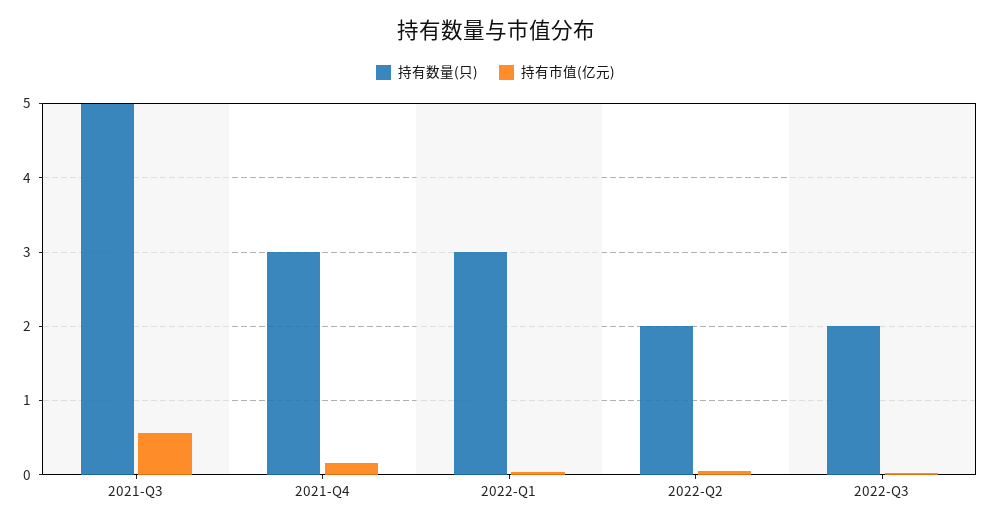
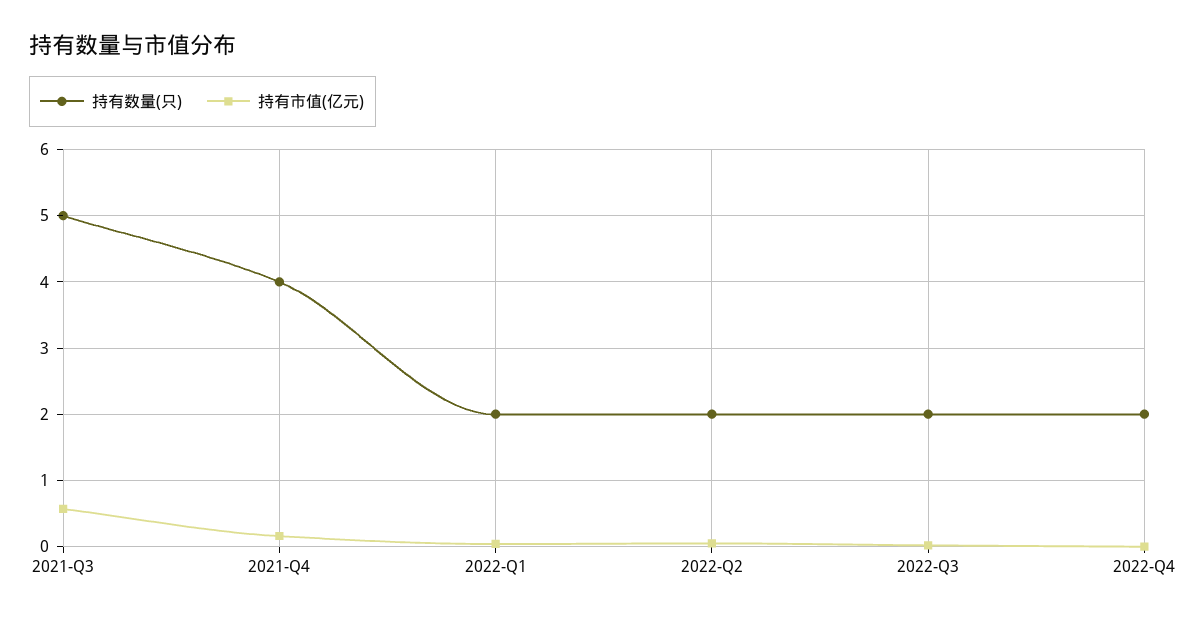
持有数量(只), 2021-Q4: 3 -> 4
持有数量(只), 2022-Q1: 3 -> 2
持有数量(只), 2022-Q4: none -> 2
持有市值(亿元), 2022-Q4: none -> 0

